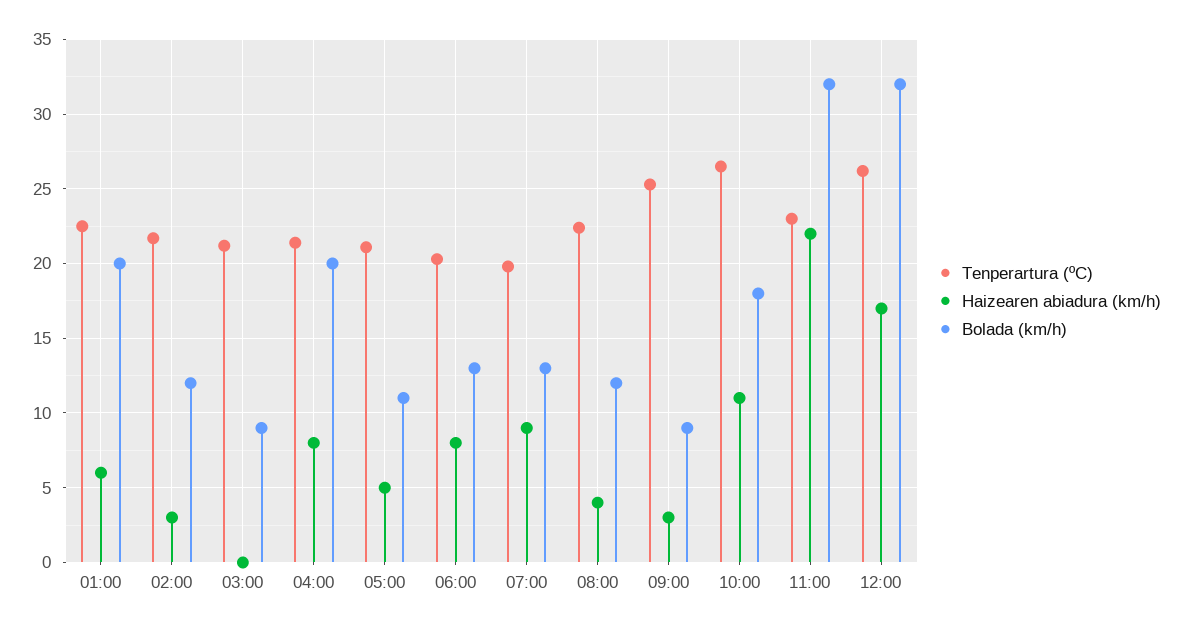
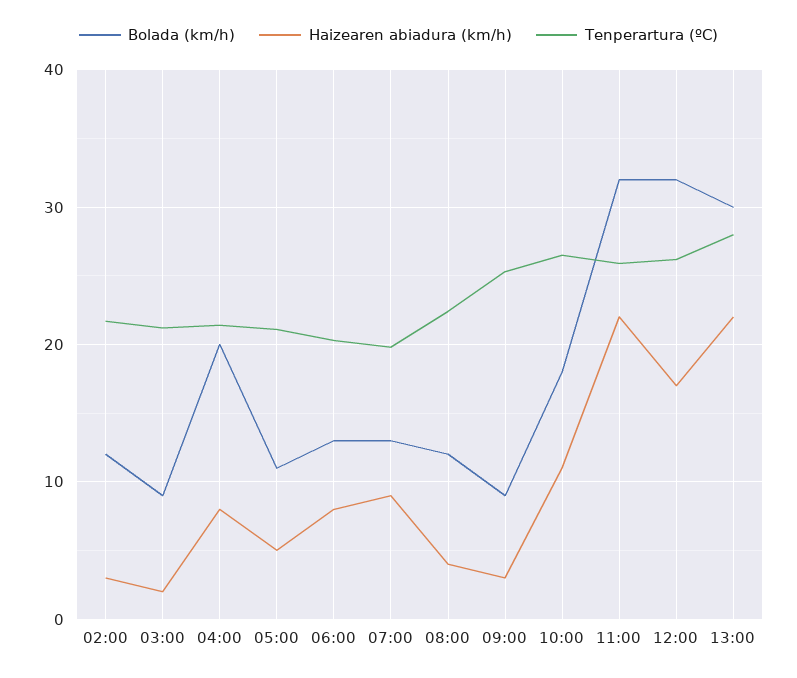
Tenperartura (ºC), 01:00: 22.5 -> none
Haizearen abiadura (km/h), 01:00: 6 -> none
Bolada (km/h), 01:00: 20 -> none
Haizearen abiadura (km/h), 03:00: 0 -> 2
Tenperartura (ºC), 11:00: 23 -> 26
Bolada (km/h), 13:00: none -> 30
Haizearen abiadura (km/h), 13:00: none -> 22
Tenperartura (ºC), 13:00: none -> 28

